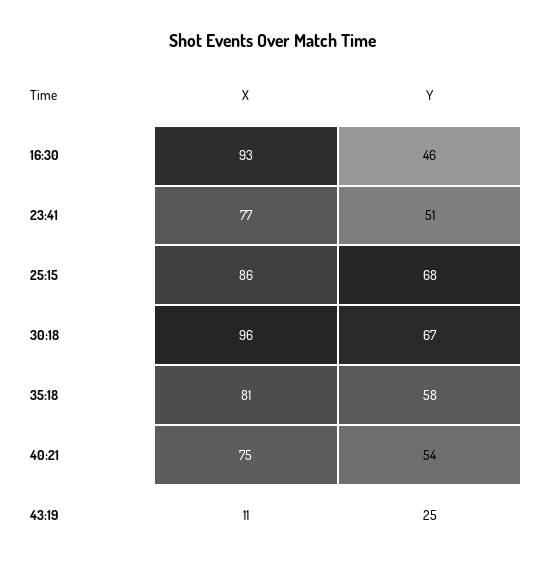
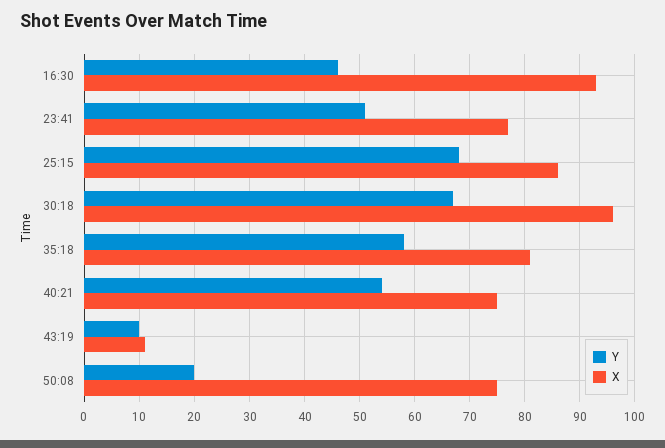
Y, 43:19: 25 -> 10
Y, 50:08: none -> 20
X, 50:08: none -> 75

